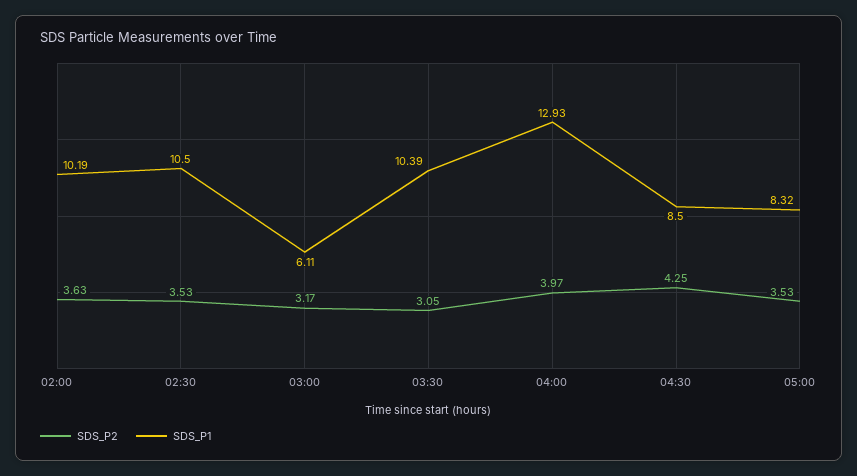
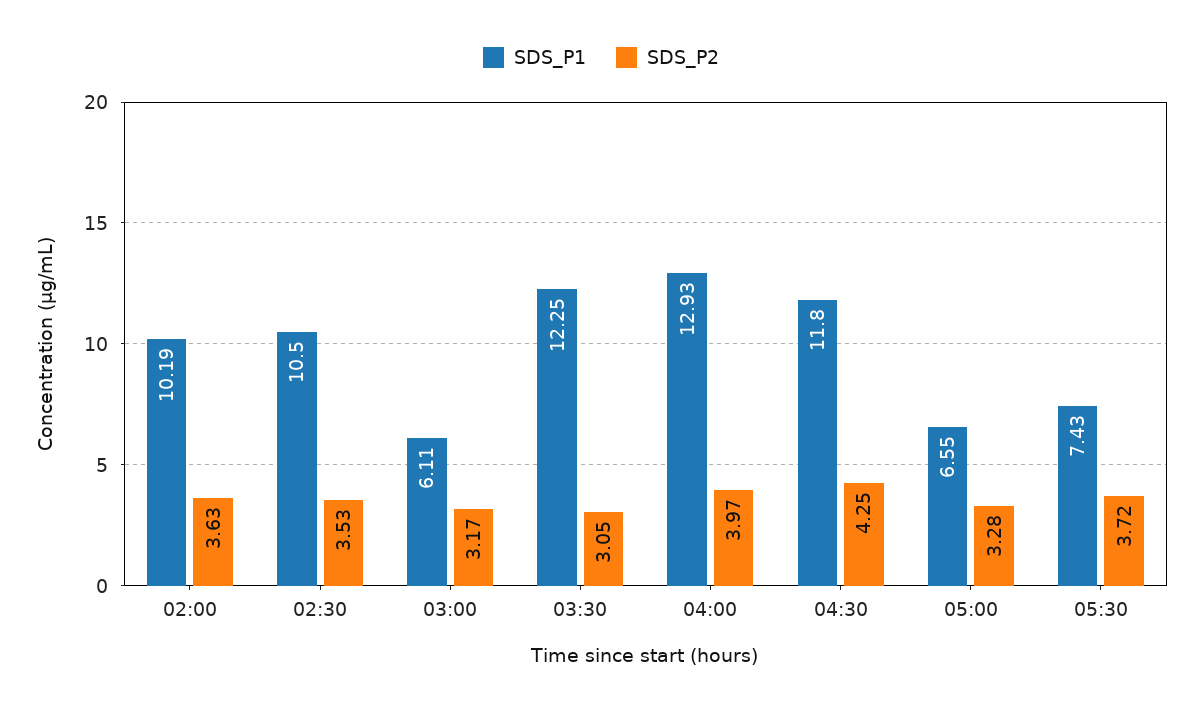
SDS_P1, 03:30: 10.39 -> 12.25
SDS_P1, 04:30: 8.5 -> 11.8
SDS_P2, 05:00: 3.53 -> 3.28
SDS_P1, 05:00: 8.32 -> 6.55
SDS_P1, 05:30: none -> 7.43
SDS_P2, 05:30: none -> 3.72

